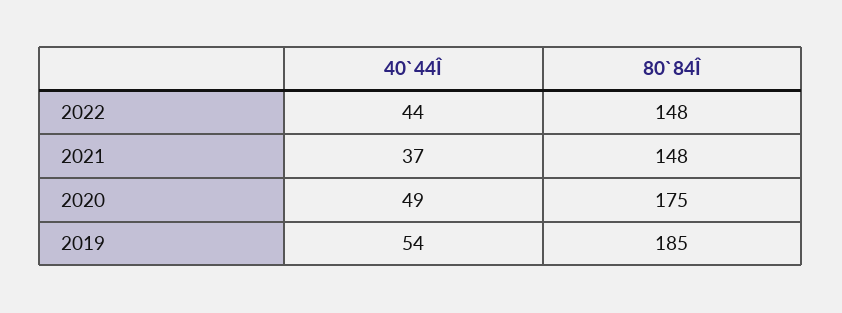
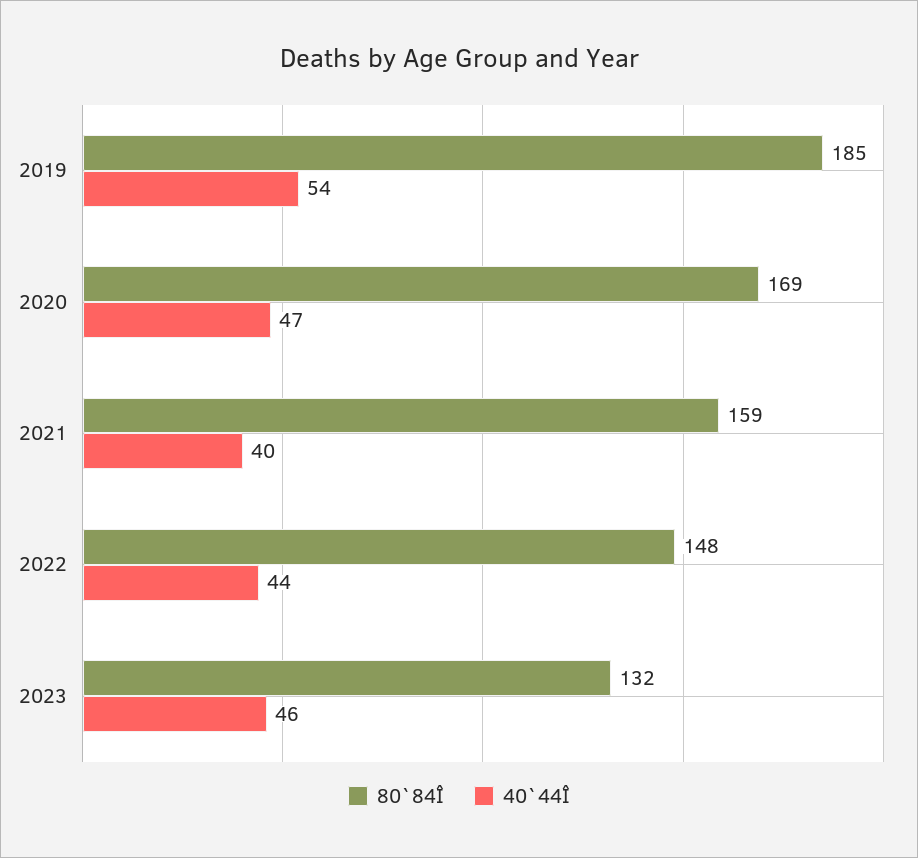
40`44Î, 2021: 37 -> 40
80`84Î, 2021: 148 -> 159
40`44Î, 2020: 49 -> 47
80`84Î, 2020: 175 -> 169
80`84Î, 2023: none -> 132
40`44Î, 2023: none -> 46

